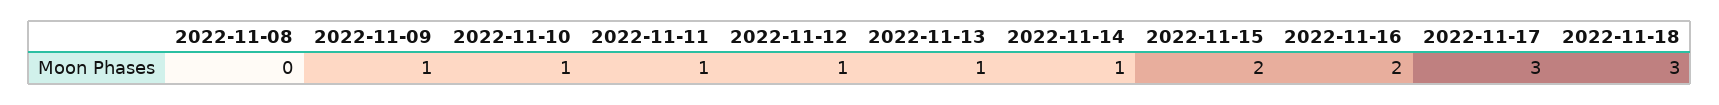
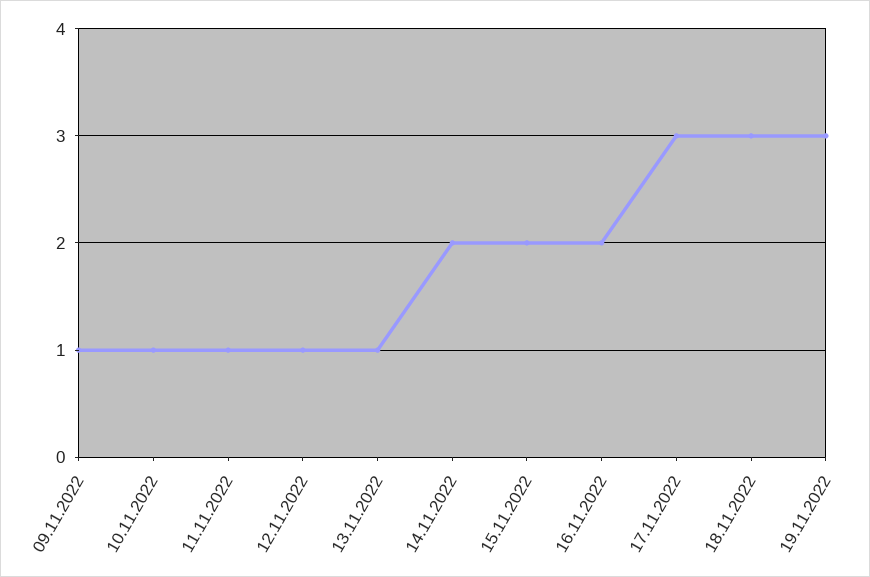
2022-11-08: 0 -> none
2022-11-14: 1 -> 2
19.11.2022: none -> 3

